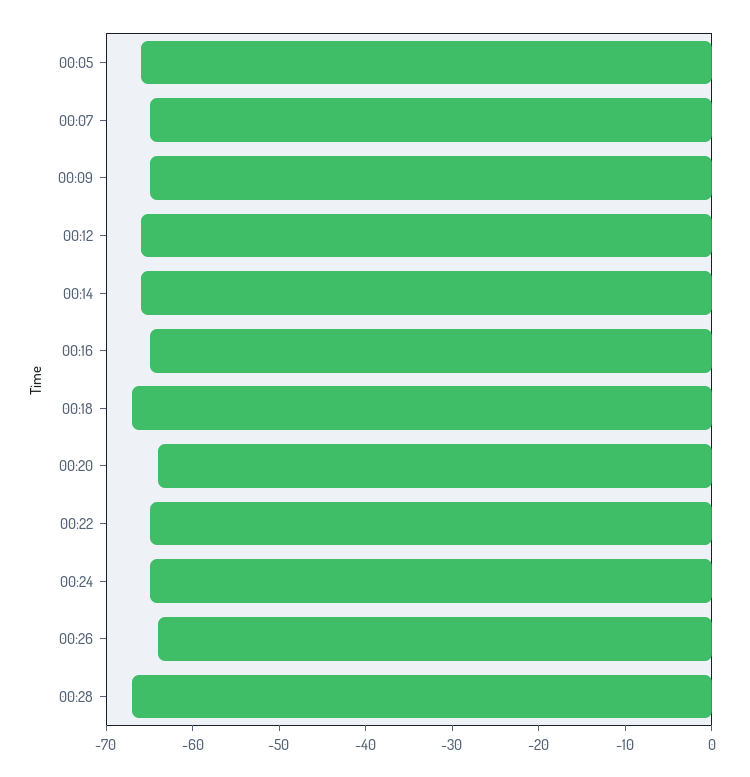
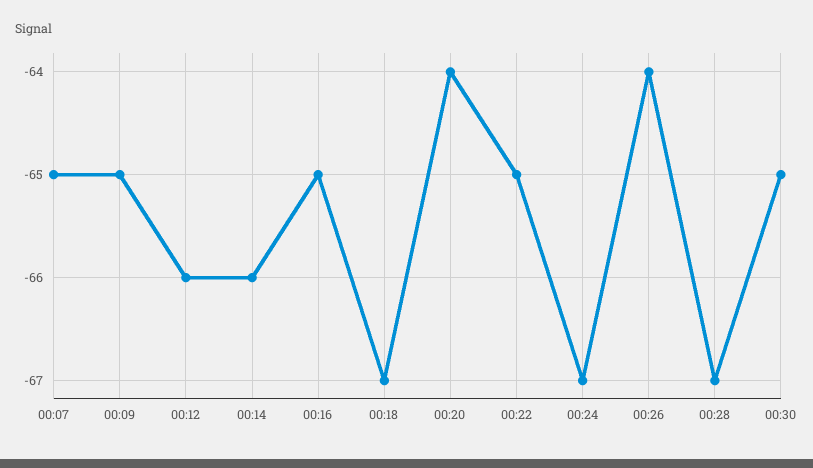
00:05: -66 -> none
00:24: -65 -> -67
00:30: none -> -65

